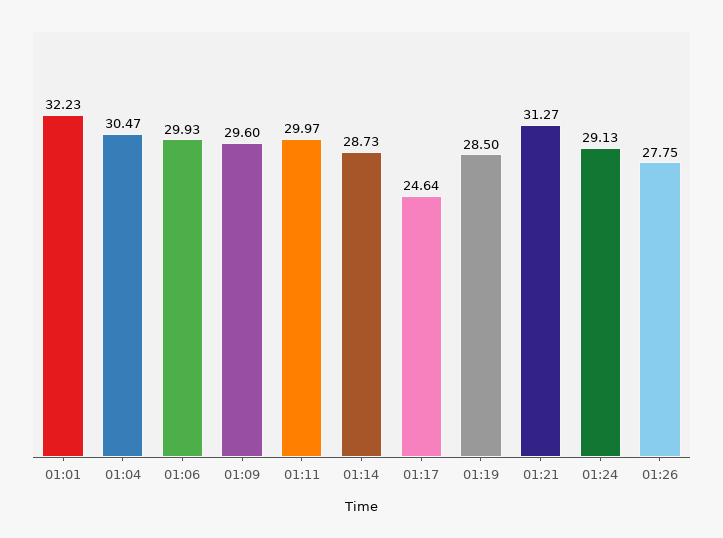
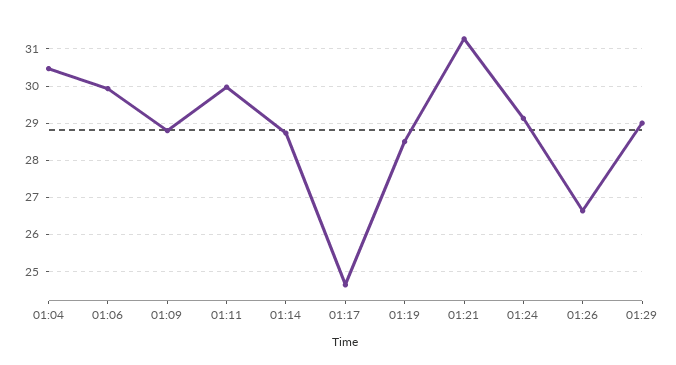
01:01: 32.23 -> none
01:09: 29.6 -> 28.8
01:26: 27.75 -> 26.6
01:29: none -> 29

